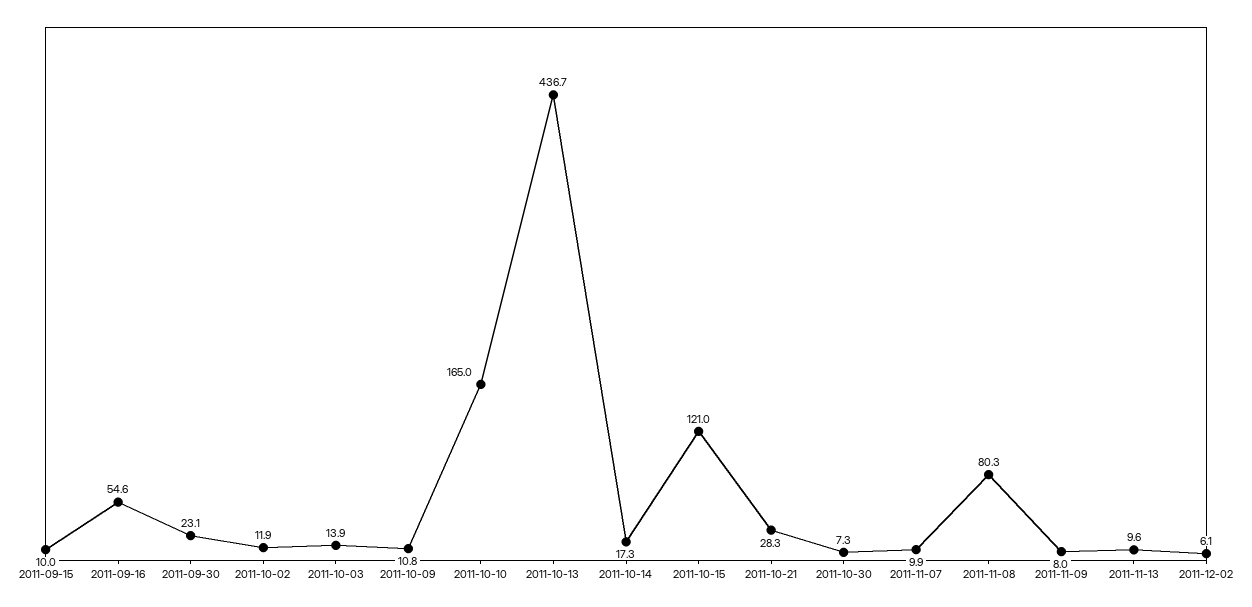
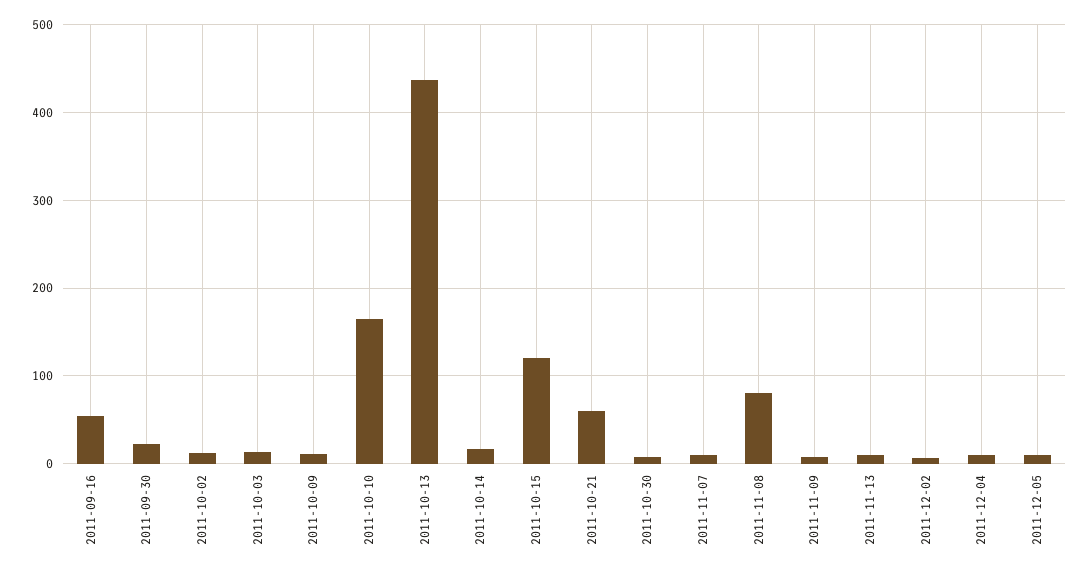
2011-09-15: 10 -> none
2011-10-21: 28.3 -> 60
2011-12-04: none -> 10
2011-12-05: none -> 10

